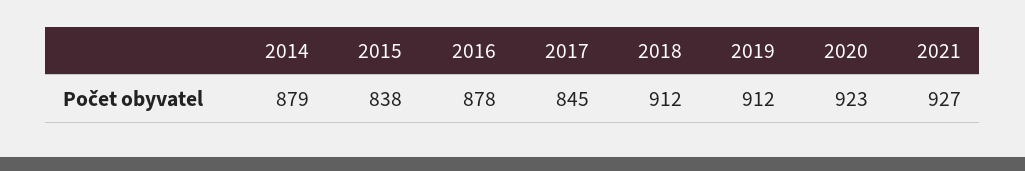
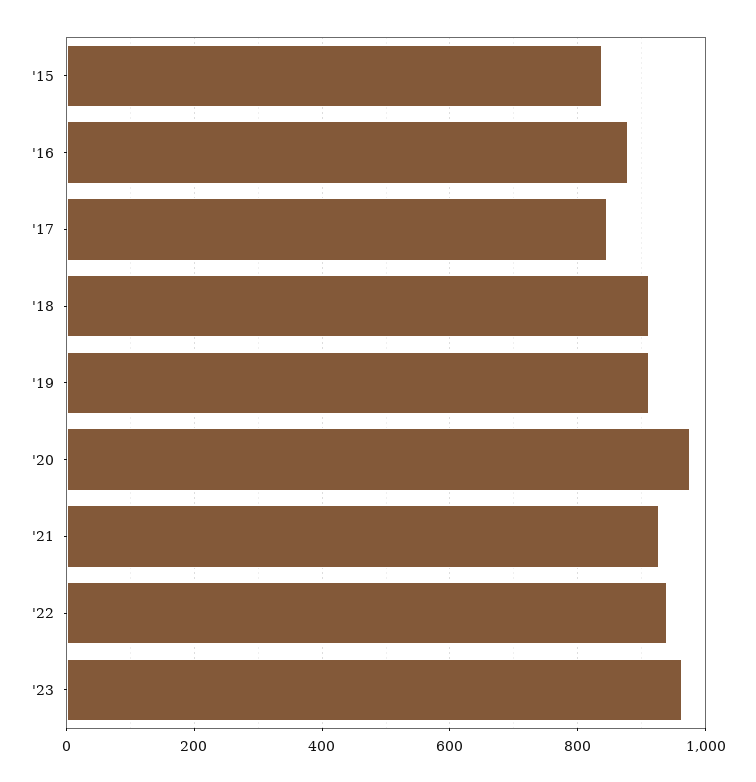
2014: 879 -> none
2020: 923 -> 980
'22: none -> 940
'23: none -> 960

